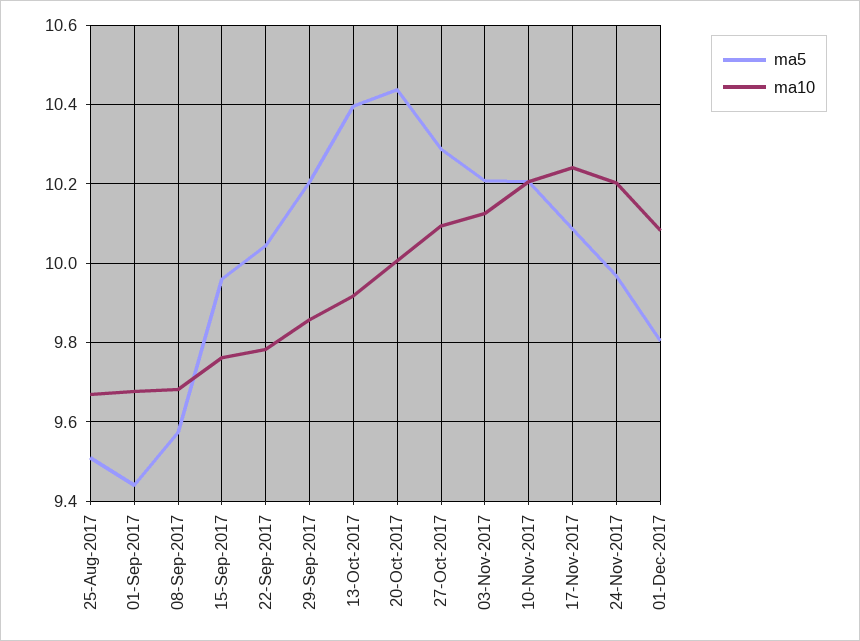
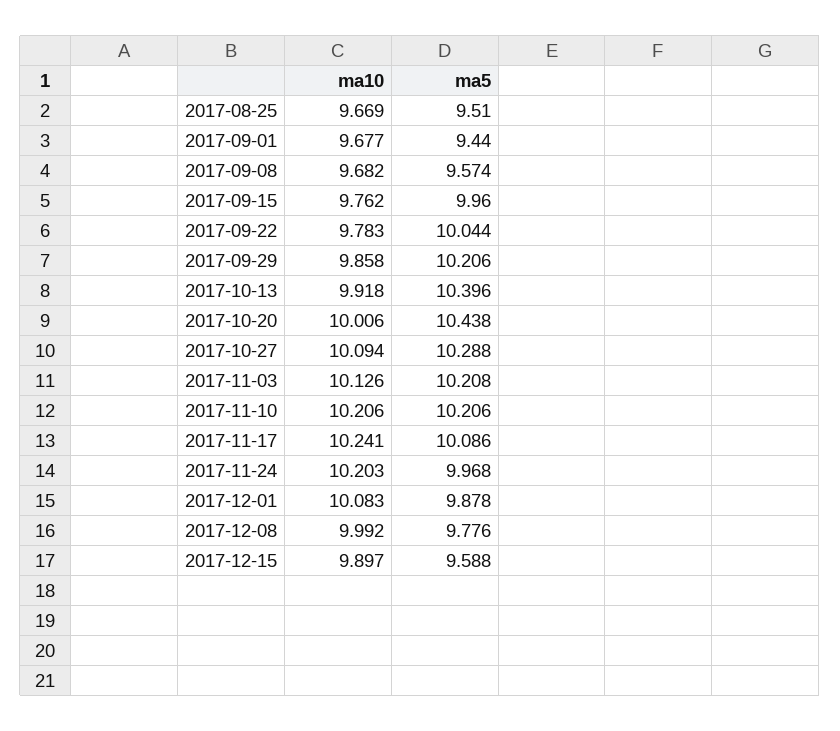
ma5, 01-Dec-2017: 9.8 -> 9.878
ma10, 2017-12-08: none -> 9.992
ma5, 2017-12-08: none -> 9.776
ma10, 2017-12-15: none -> 9.897
ma5, 2017-12-15: none -> 9.588

